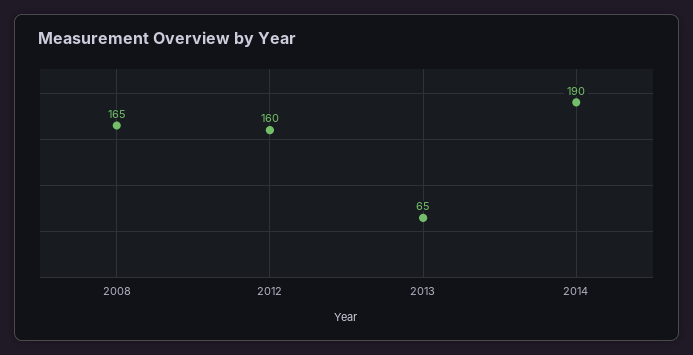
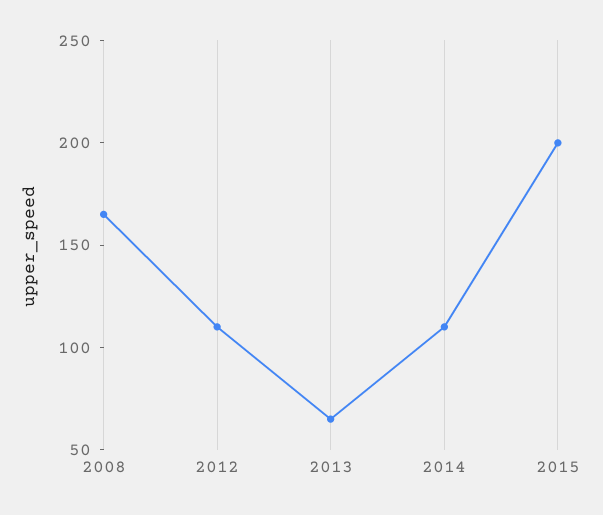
2012: 160 -> 110
2014: 190 -> 110
2015: none -> 200

